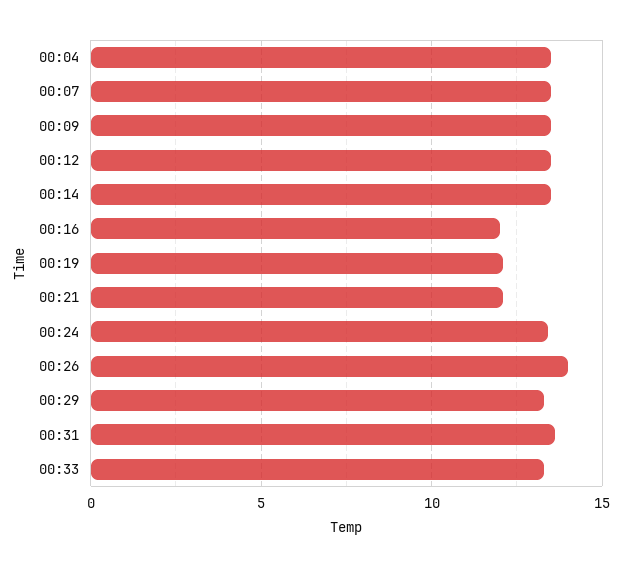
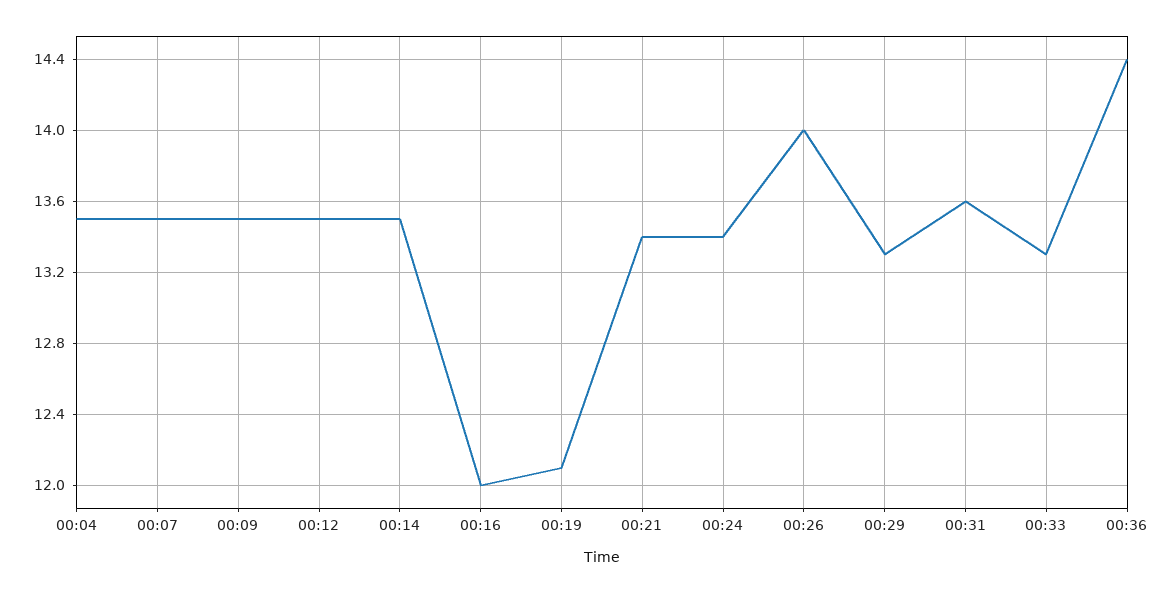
00:21: 12 -> 13.4
00:36: none -> 14.4

